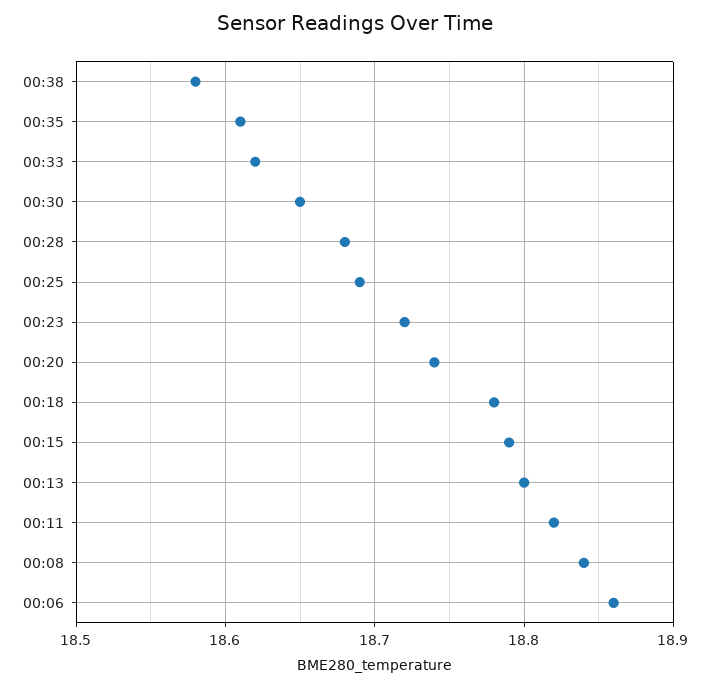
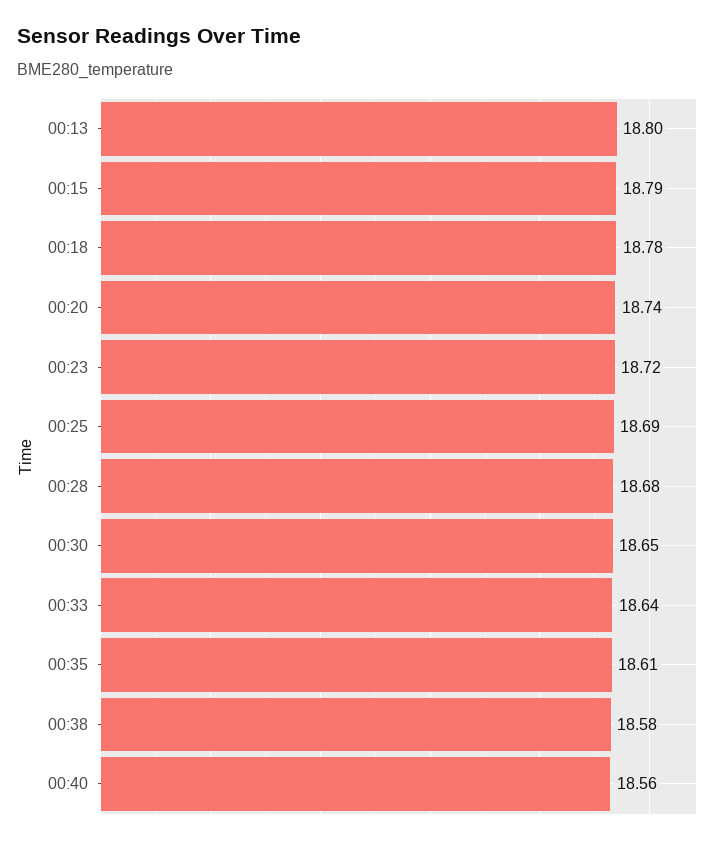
00:33: 18.62 -> 18.64
00:11: 18.82 -> none
00:08: 18.84 -> none
00:06: 18.86 -> none
00:40: none -> 18.56

